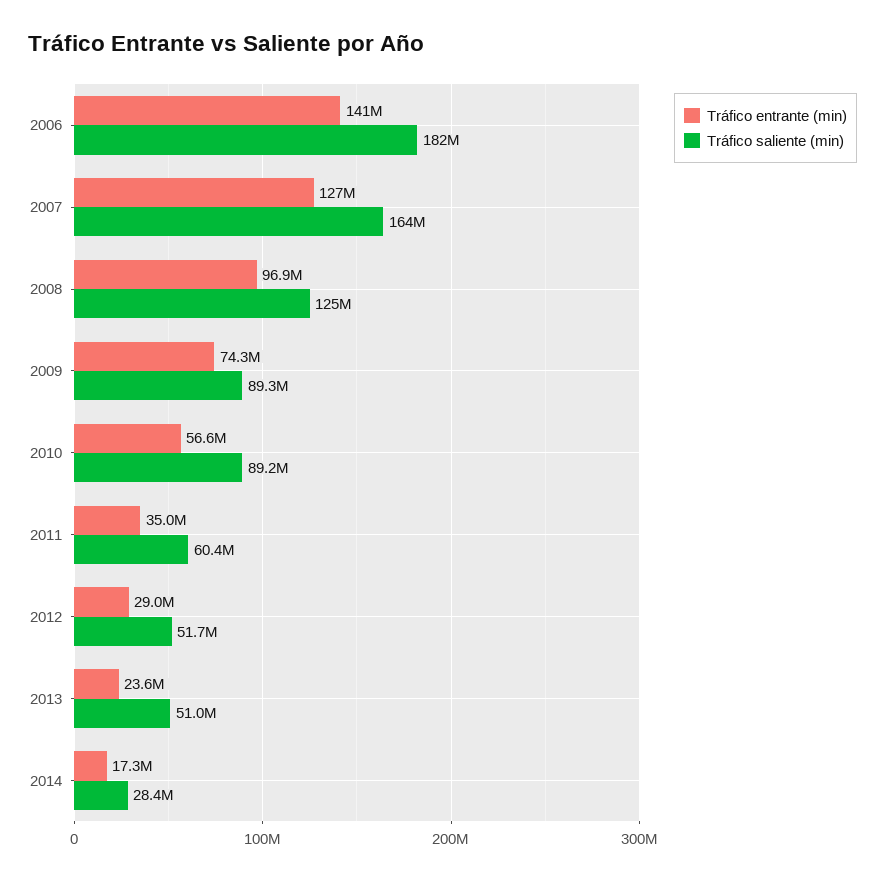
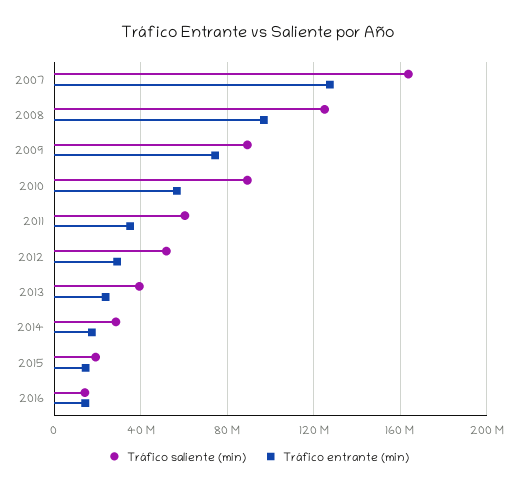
Tráfico entrante (min), 2006: 141000000 -> none
Tráfico saliente (min), 2006: 182000000 -> none
Tráfico saliente (min), 2013: 51000000 -> 40000000
Tráfico saliente (min), 2015: none -> 20000000
Tráfico entrante (min), 2015: none -> 15000000
Tráfico saliente (min), 2016: none -> 15000000
Tráfico entrante (min), 2016: none -> 15000000

